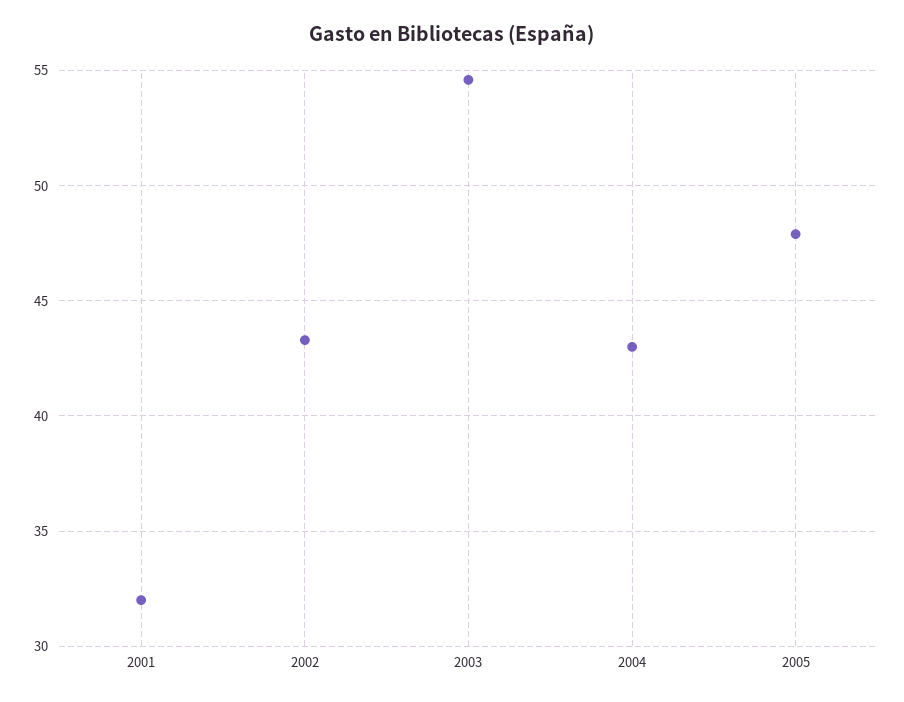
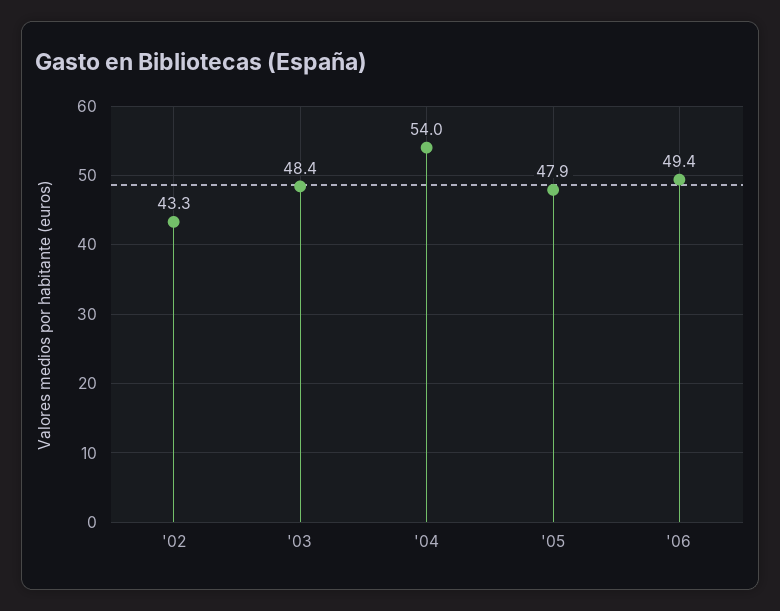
2001: 32 -> none
2003: 54.5 -> 48.4
2004: 43 -> 54
'06: none -> 49.4

